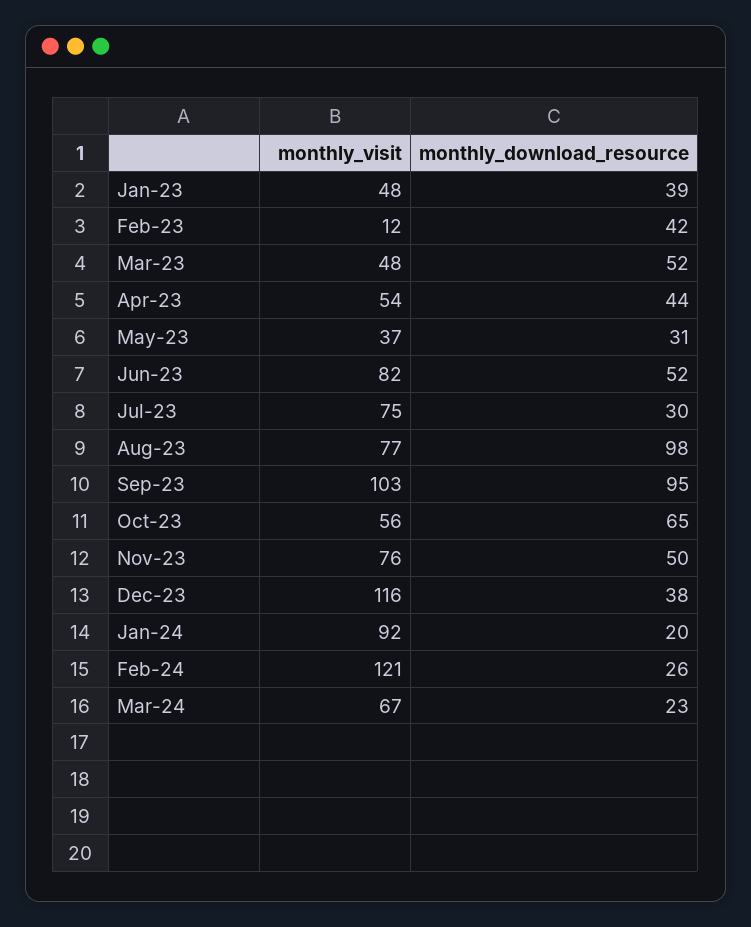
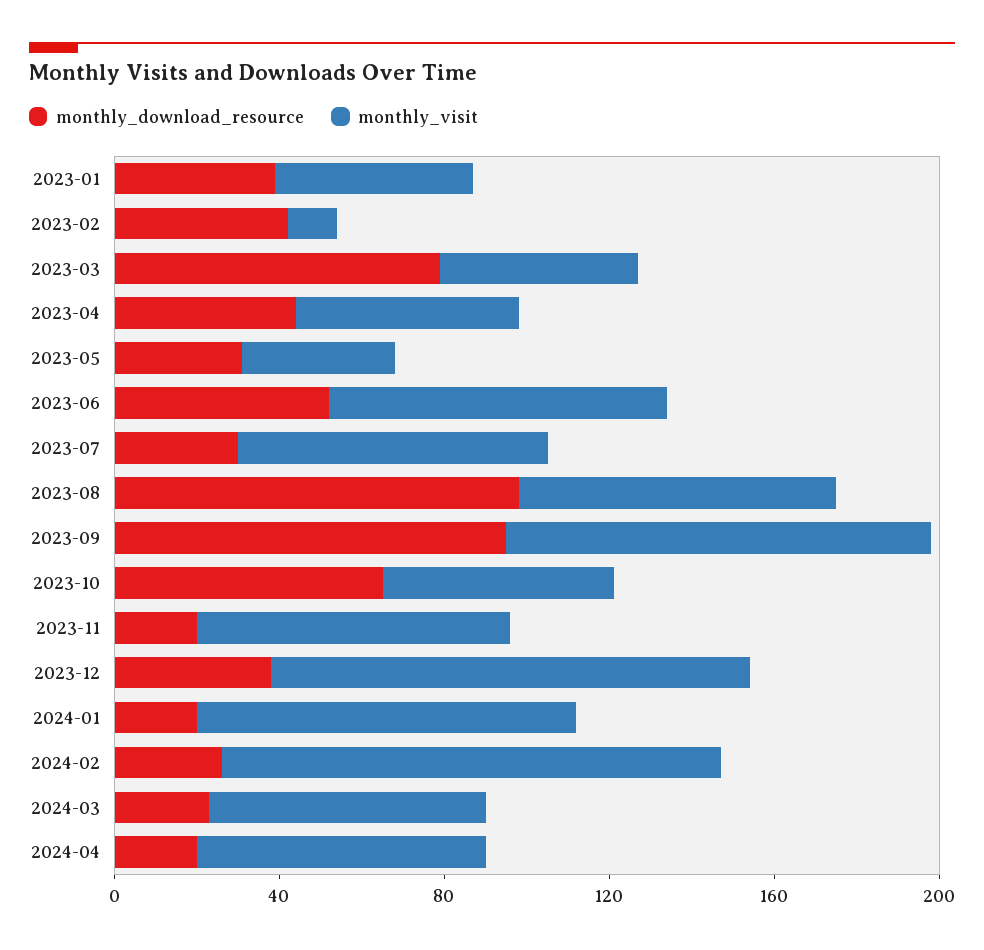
monthly_download_resource, Mar-23: 52 -> 80
monthly_download_resource, Nov-23: 50 -> 20
monthly_download_resource, 2024-04: none -> 20
monthly_visit, 2024-04: none -> 70

